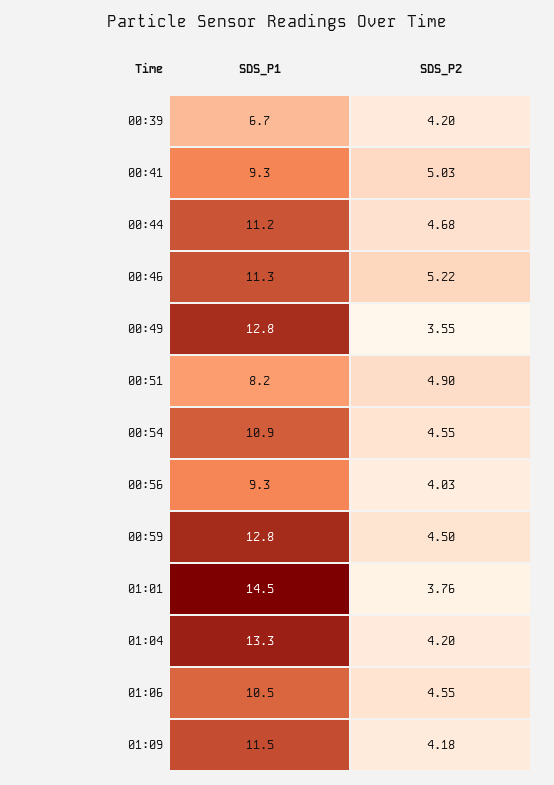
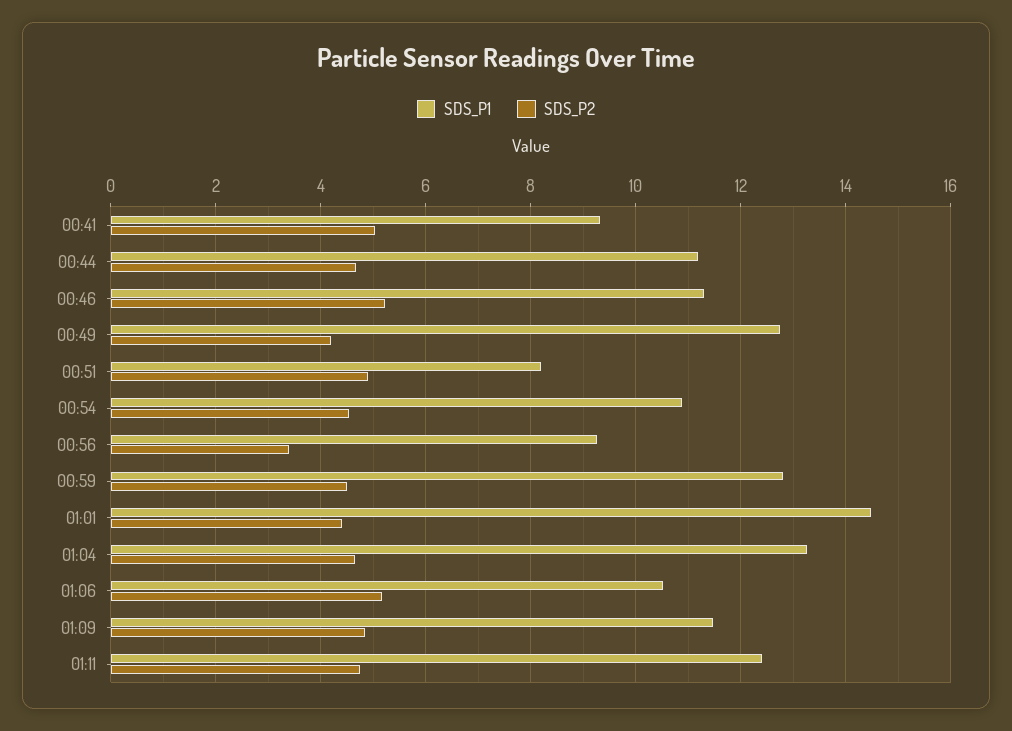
SDS_P1, 00:39: 6.7 -> none
SDS_P2, 00:39: 4.2 -> none
SDS_P2, 00:49: 3.55 -> 4.2
SDS_P2, 00:56: 4.03 -> 3.4
SDS_P2, 01:01: 3.76 -> 4.4
SDS_P2, 01:04: 4.2 -> 4.6
SDS_P2, 01:06: 4.55 -> 5.2
SDS_P2, 01:09: 4.18 -> 4.8
SDS_P1, 01:11: none -> 12.4
SDS_P2, 01:11: none -> 4.8

